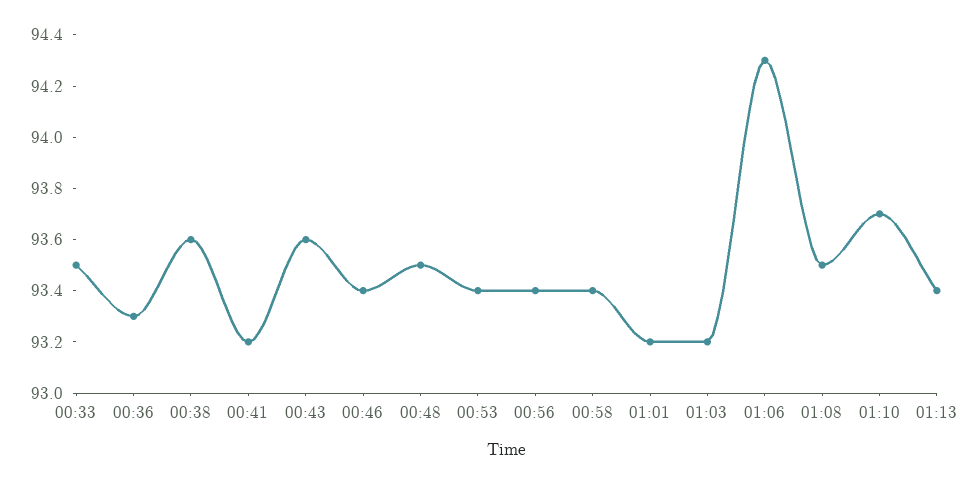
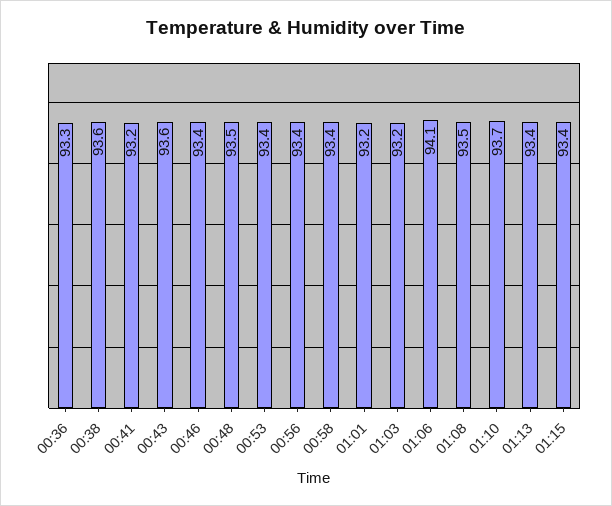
00:33: 93.5 -> none
01:06: 94.3 -> 94.1
01:15: none -> 93.4

